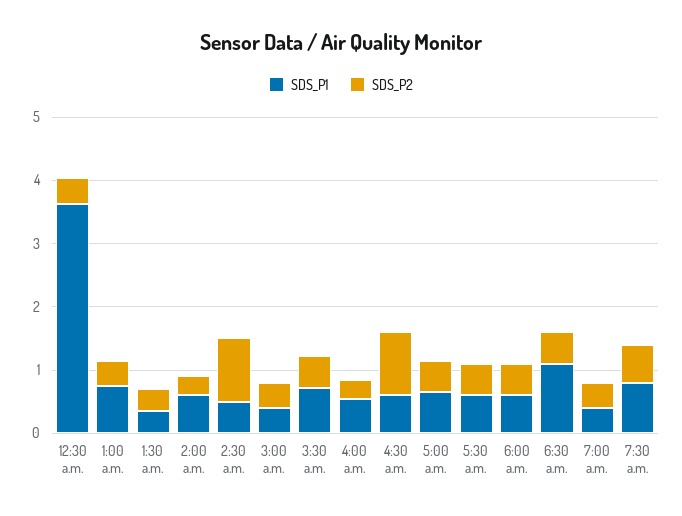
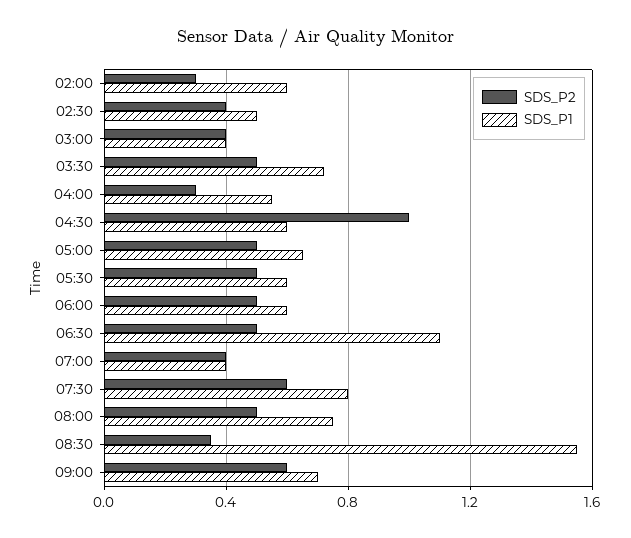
SDS_P1, 12:30 a.m.: 3.6 -> none
SDS_P2, 12:30 a.m.: 0.4 -> none
SDS_P1, 1:00 a.m.: 0.8 -> none
SDS_P2, 1:00 a.m.: 0.4 -> none
SDS_P1, 1:30 a.m.: 0.4 -> none
SDS_P2, 1:30 a.m.: 0.4 -> none
SDS_P2, 2:30 a.m.: 1 -> 0.4
SDS_P2, 08:00: none -> 0.5
SDS_P1, 08:00: none -> 0.75
SDS_P2, 08:30: none -> 0.35
SDS_P1, 08:30: none -> 1.55
SDS_P2, 09:00: none -> 0.6
SDS_P1, 09:00: none -> 0.7

